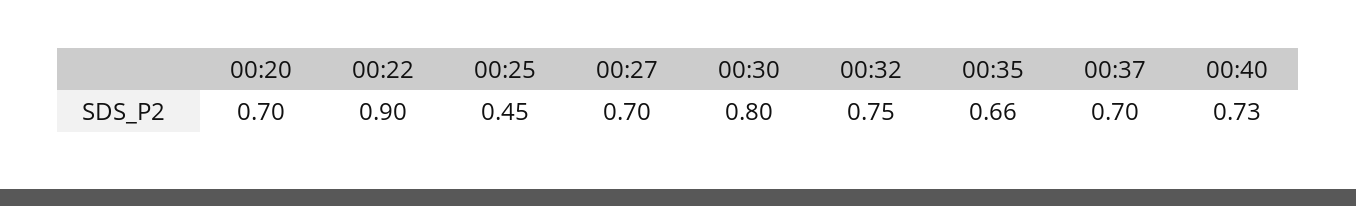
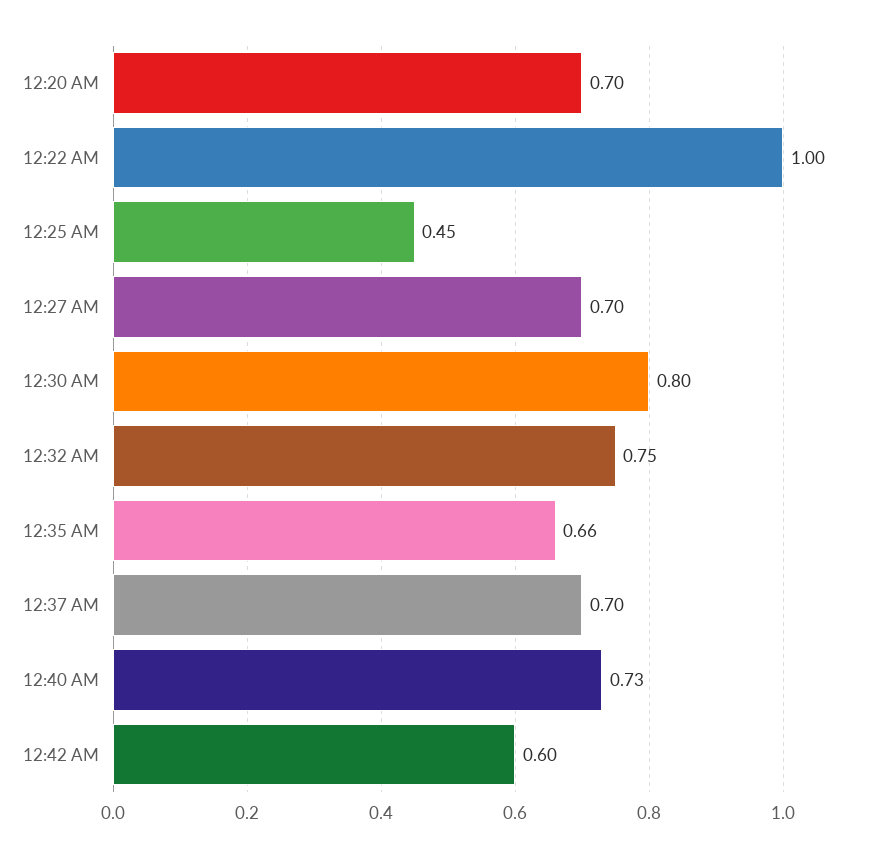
00:22: 0.9 -> 1
12:42 AM: none -> 0.6

